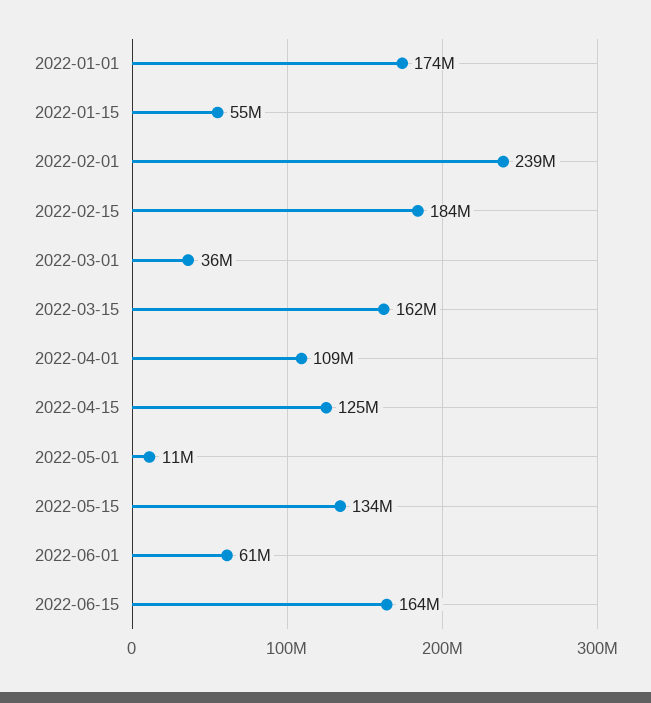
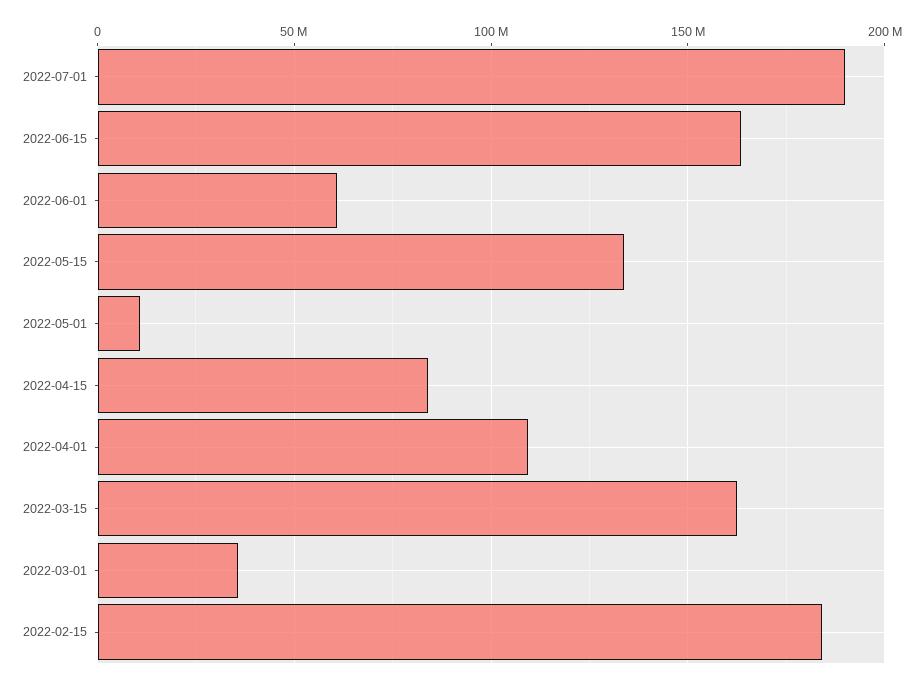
2022-01-01: 174000000 -> none
2022-01-15: 55000000 -> none
2022-02-01: 239000000 -> none
2022-04-15: 125000000 -> 85000000
2022-07-01: none -> 190000000

